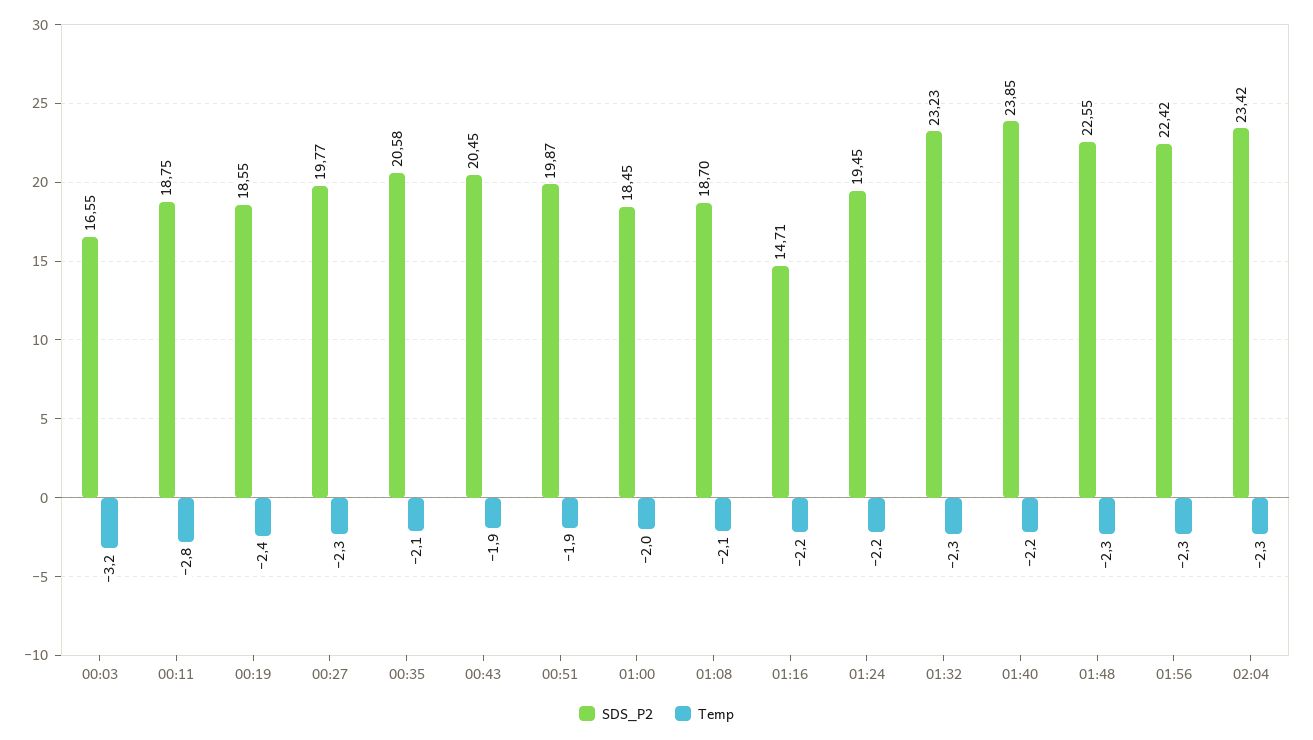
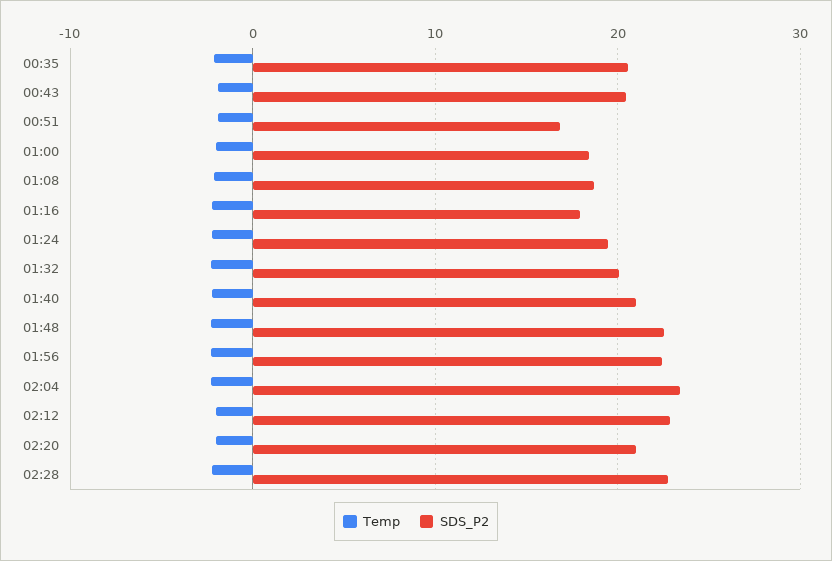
SDS_P2, 00:03: 16.55 -> none
Temp, 00:03: -3.2 -> none
SDS_P2, 00:11: 18.75 -> none
Temp, 00:11: -2.8 -> none
SDS_P2, 00:19: 18.55 -> none
Temp, 00:19: -2.4 -> none
SDS_P2, 00:27: 19.77 -> none
Temp, 00:27: -2.3 -> none
SDS_P2, 00:51: 19.87 -> 17
SDS_P2, 01:16: 14.71 -> 18
SDS_P2, 01:32: 23.23 -> 20
SDS_P2, 01:40: 23.85 -> 21
Temp, 02:12: none -> -2
SDS_P2, 02:12: none -> 23
Temp, 02:20: none -> -2
SDS_P2, 02:20: none -> 21
Temp, 02:28: none -> -2
SDS_P2, 02:28: none -> 23

